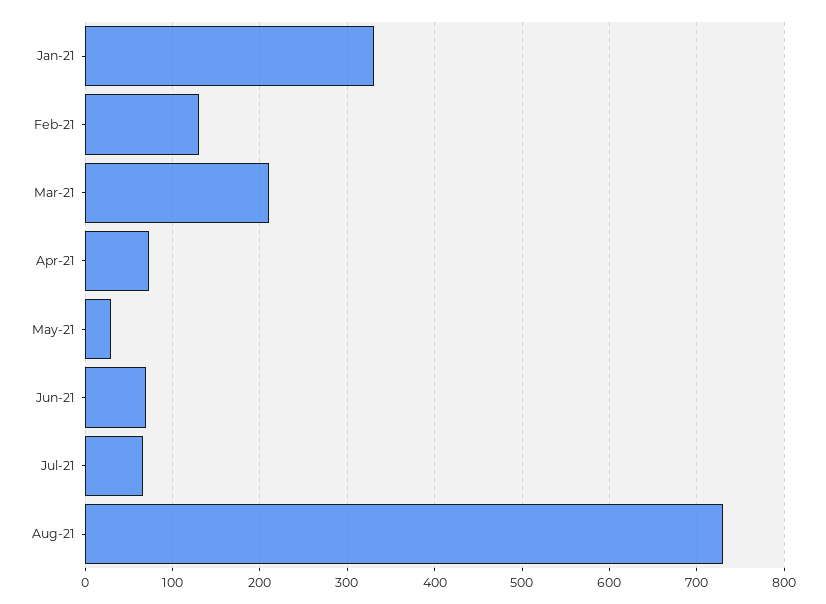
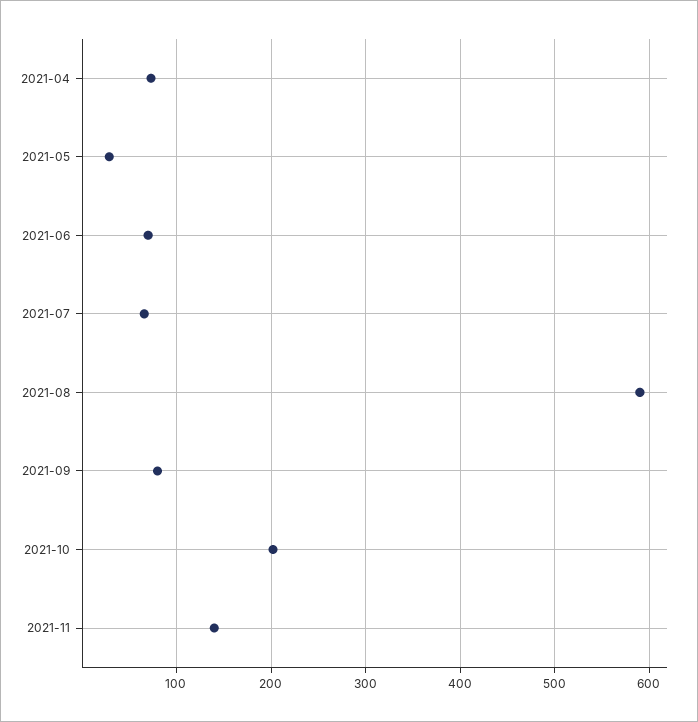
Jan-21: 330 -> none
Feb-21: 130 -> none
Mar-21: 210 -> none
Aug-21: 730 -> 590
2021-09: none -> 80
2021-10: none -> 200
2021-11: none -> 140

